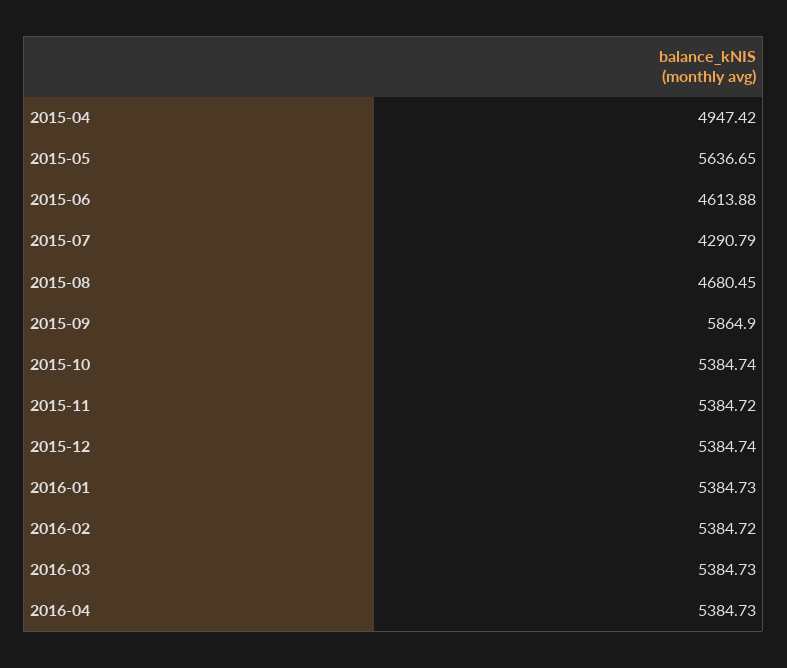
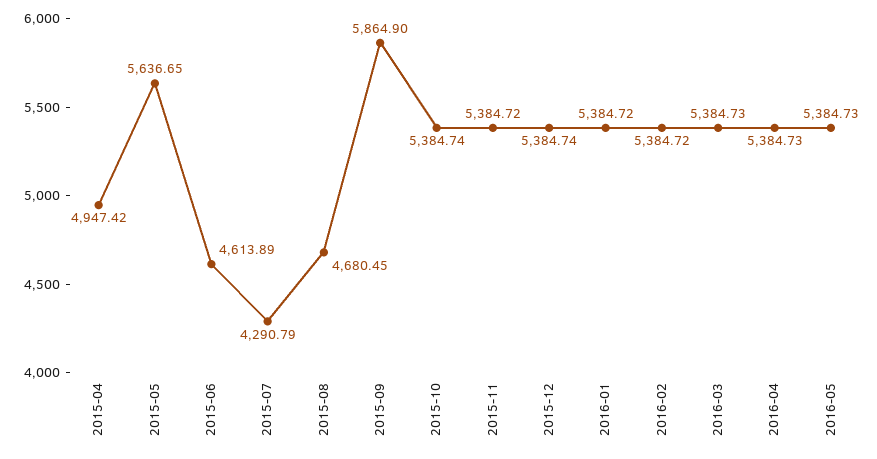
2015-06: 4613.88 -> 4613.89
2016-01: 5384.73 -> 5384.72
2016-05: none -> 5384.73

